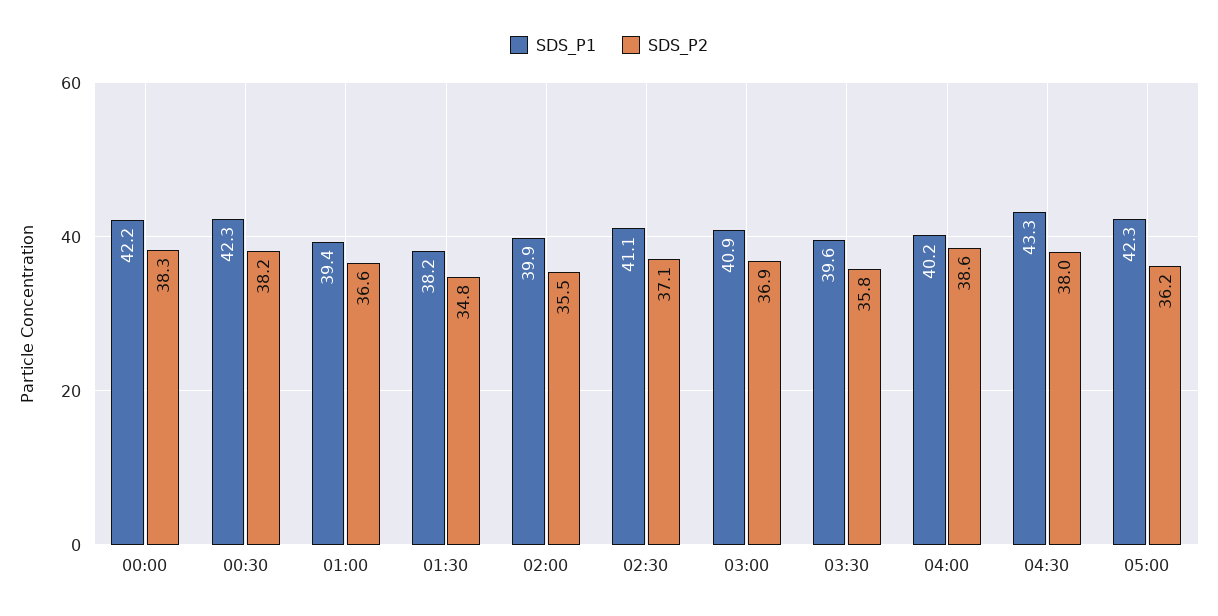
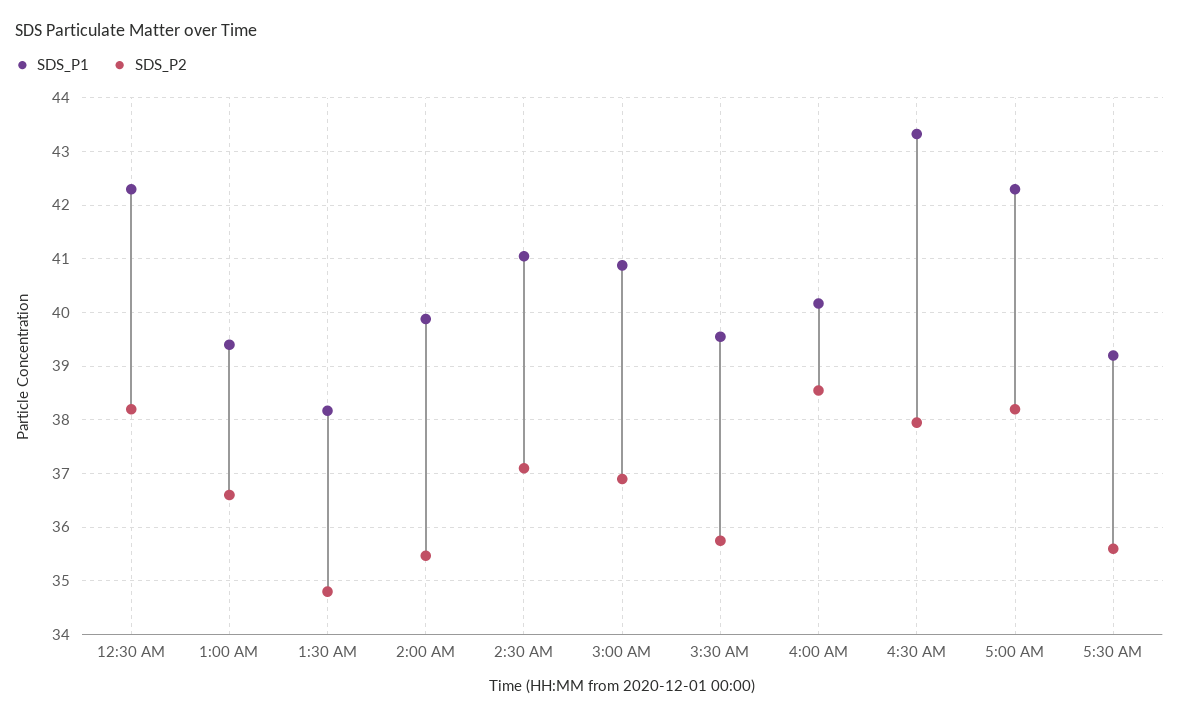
SDS_P1, 00:00: 42.2 -> none
SDS_P2, 00:00: 38.3 -> none
SDS_P2, 05:00: 36.2 -> 38.2
SDS_P1, 5:30 AM: none -> 39.2
SDS_P2, 5:30 AM: none -> 35.6

